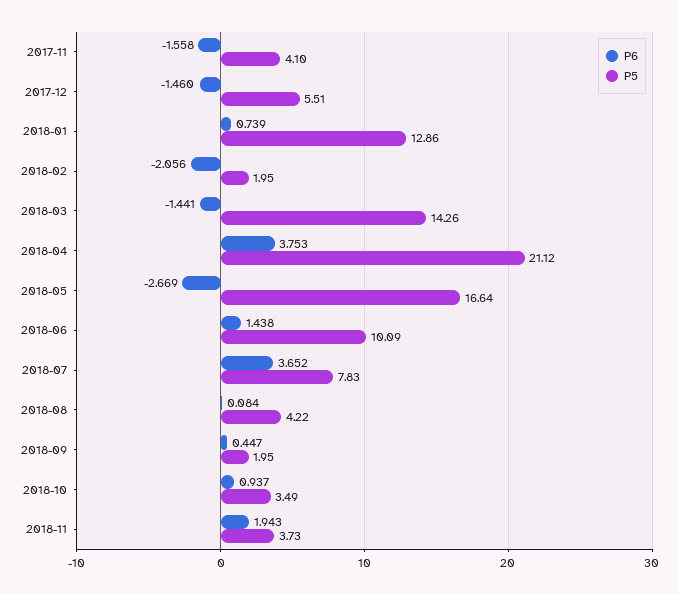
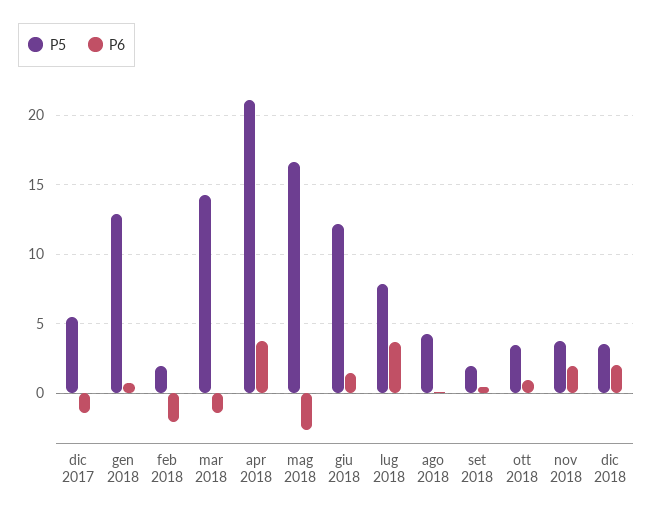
P6, 2017-11: -1.558 -> none
P5, 2017-11: 4.1 -> none
P5, 2018-06: 10.09 -> 12
P5, dic 2018: none -> 3.5
P6, dic 2018: none -> 2

